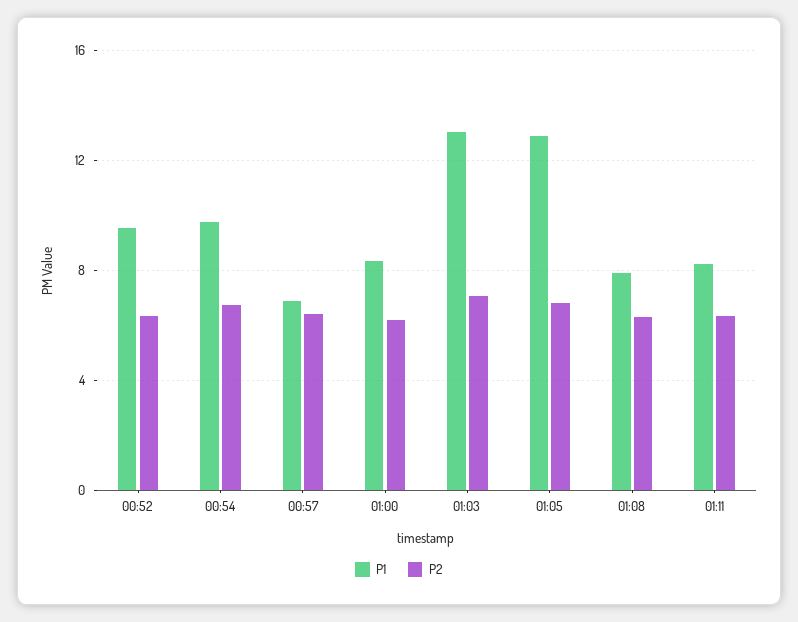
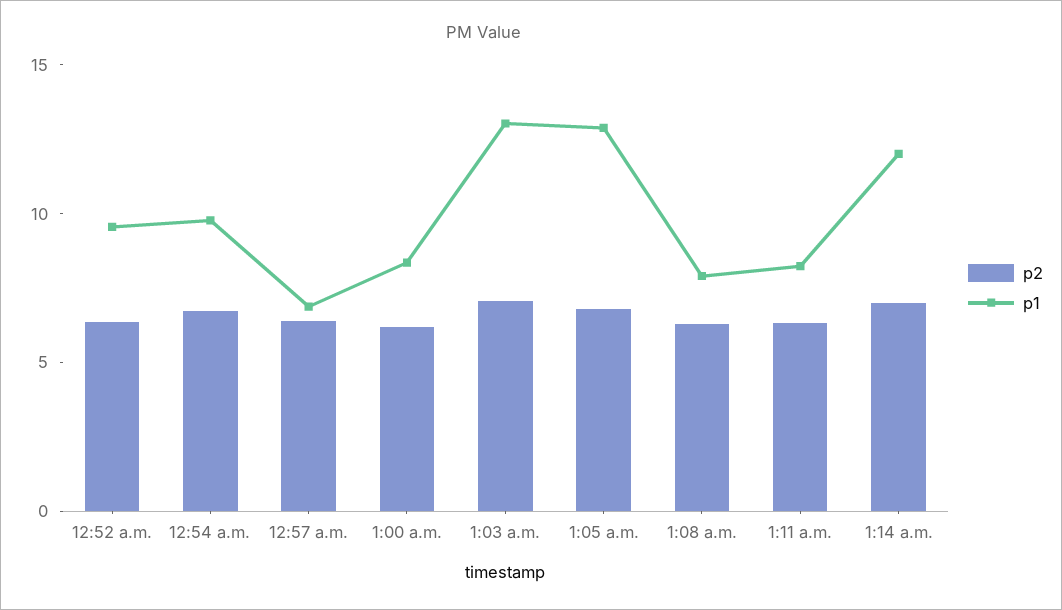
P2, 1:14 a.m.: none -> 7
P1, 1:14 a.m.: none -> 12

